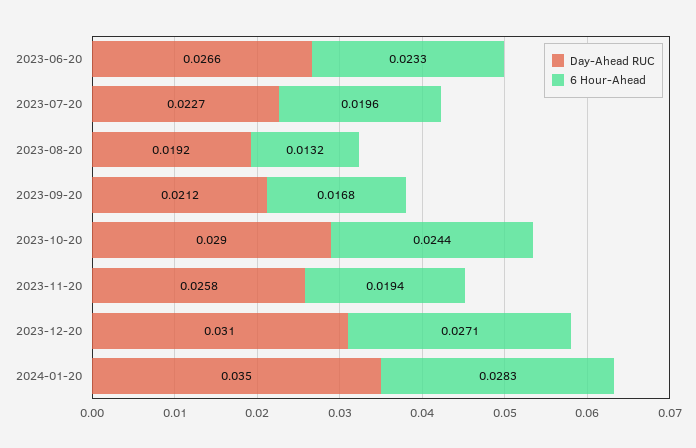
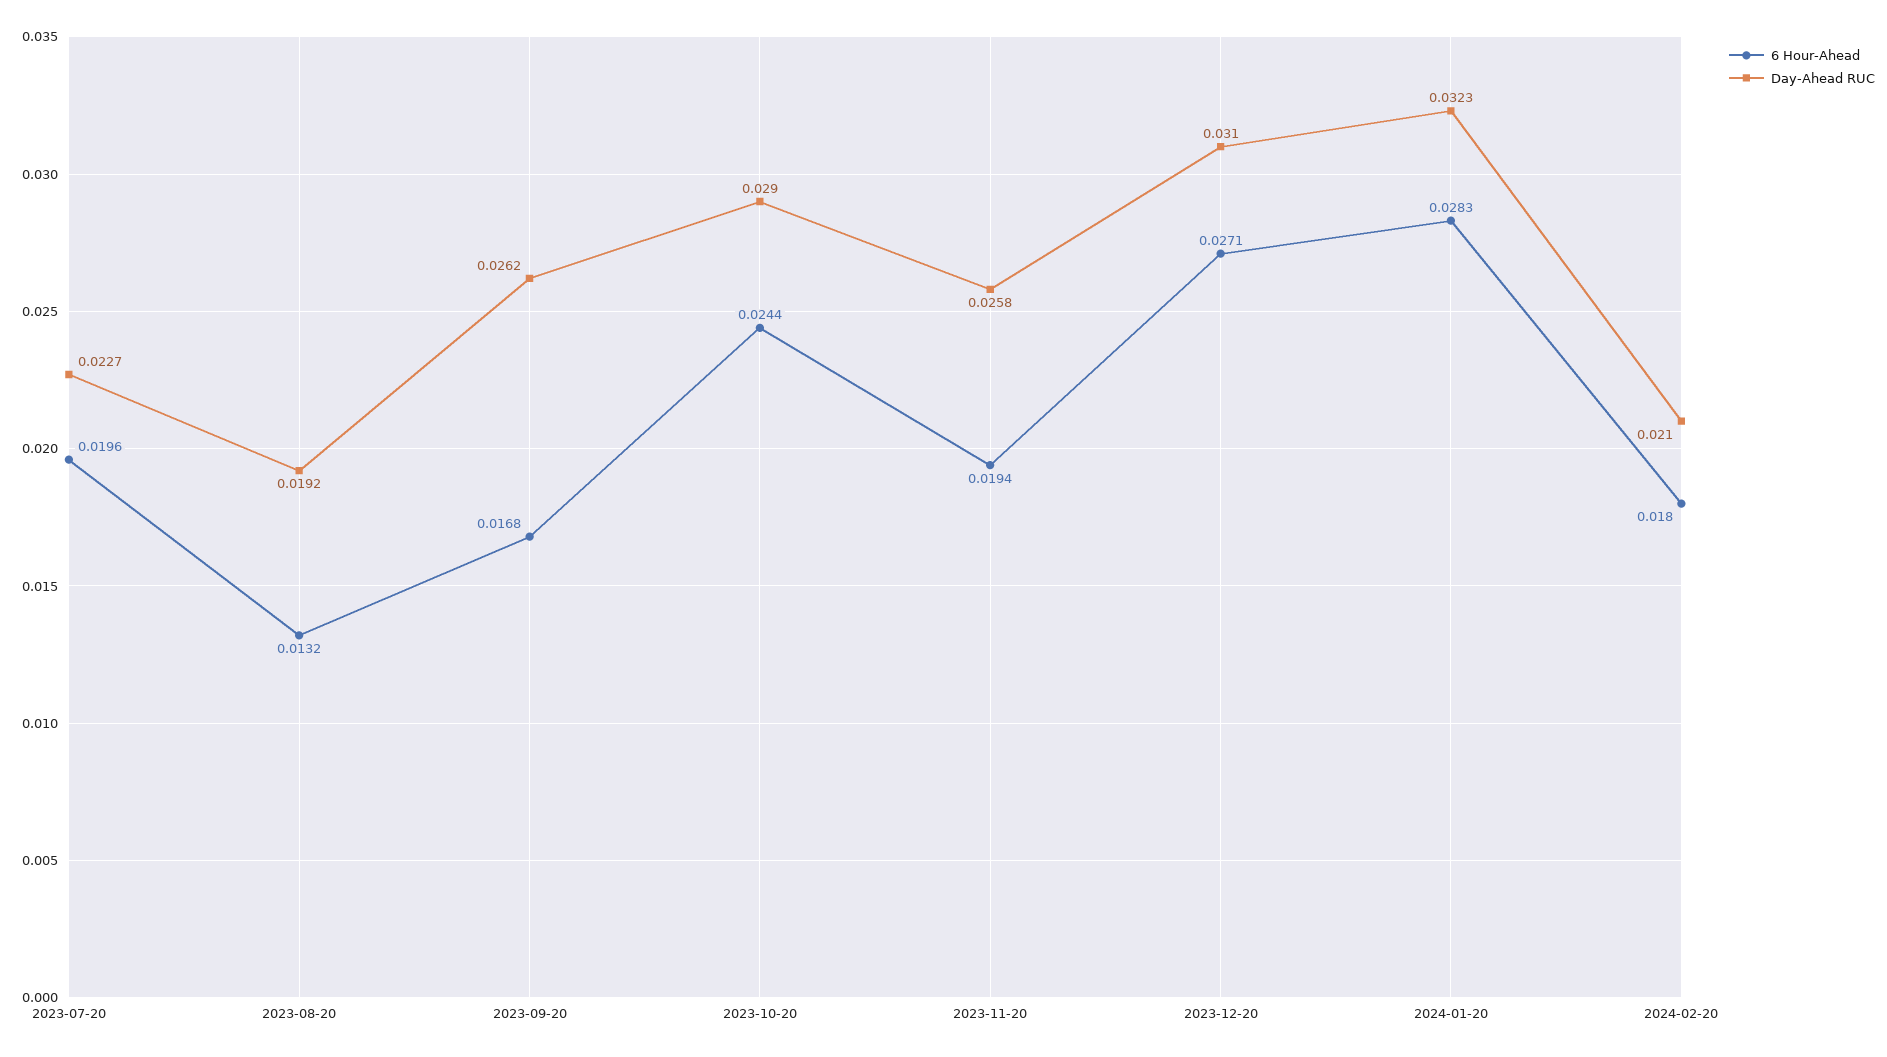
Day-Ahead RUC, 2023-06-20: 0.0266 -> none
6 Hour-Ahead, 2023-06-20: 0.0233 -> none
Day-Ahead RUC, 2023-09-20: 0.0212 -> 0.0262
Day-Ahead RUC, 2024-01-20: 0.035 -> 0.0323
6 Hour-Ahead, 2024-02-20: none -> 0.018
Day-Ahead RUC, 2024-02-20: none -> 0.021

